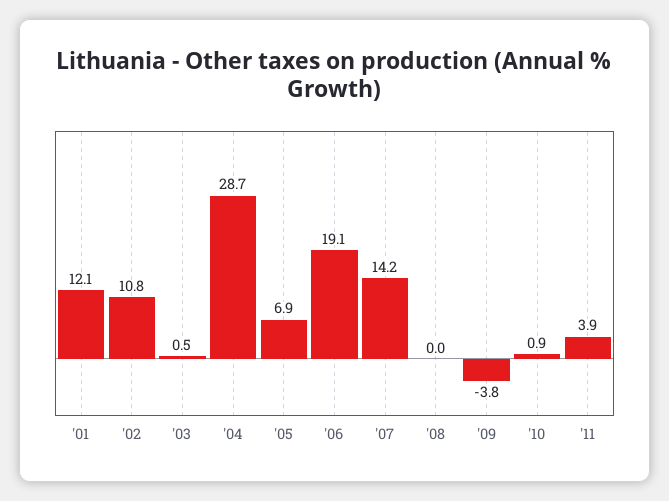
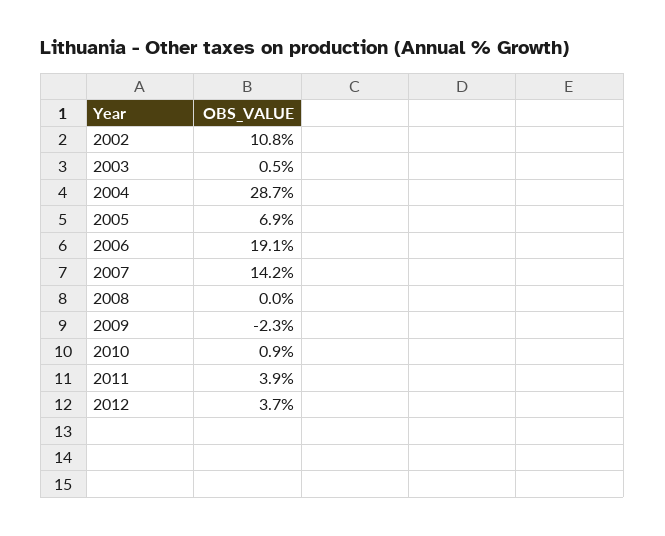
'01: 12.1 -> none
'09: -3.8 -> -2.3
2012: none -> 3.7

